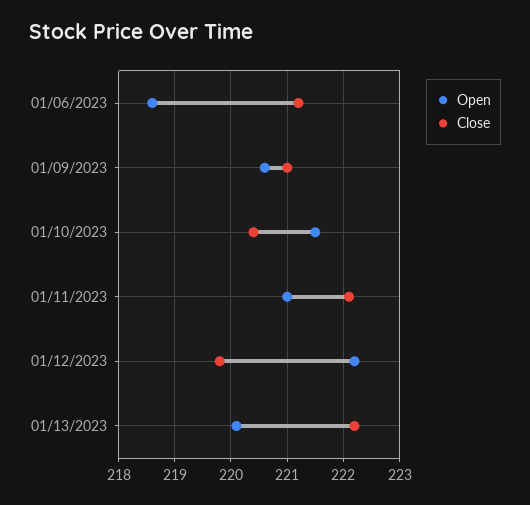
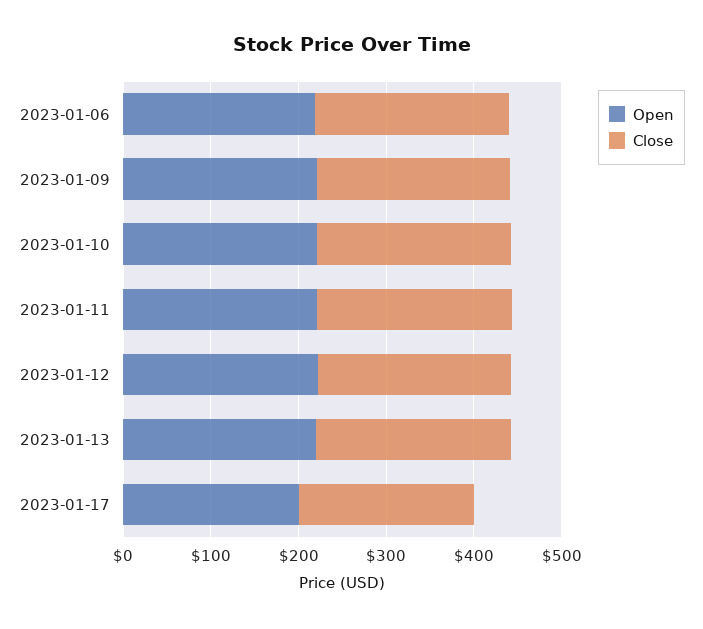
Open, 2023-01-17: none -> 200
Close, 2023-01-17: none -> 200

